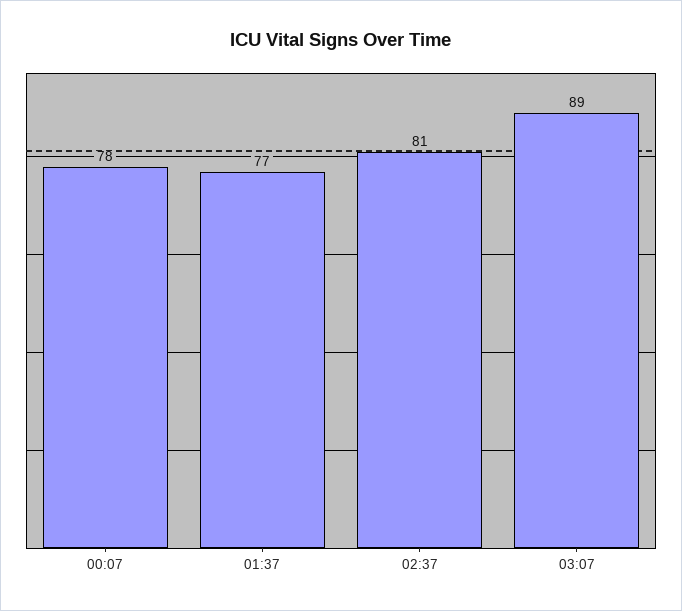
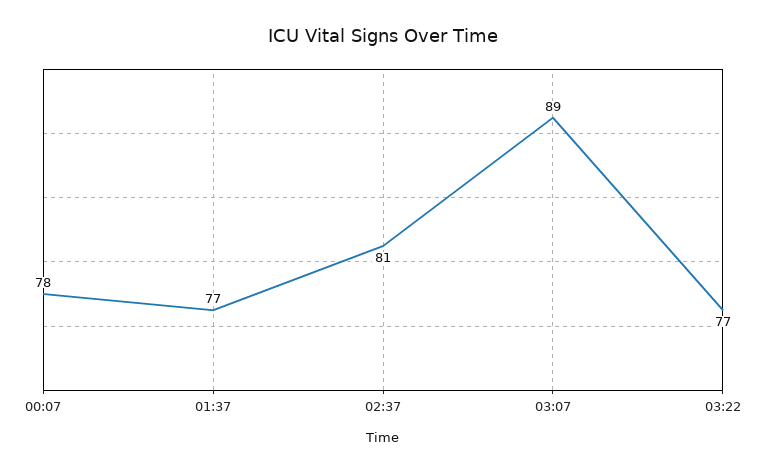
03:22: none -> 77

